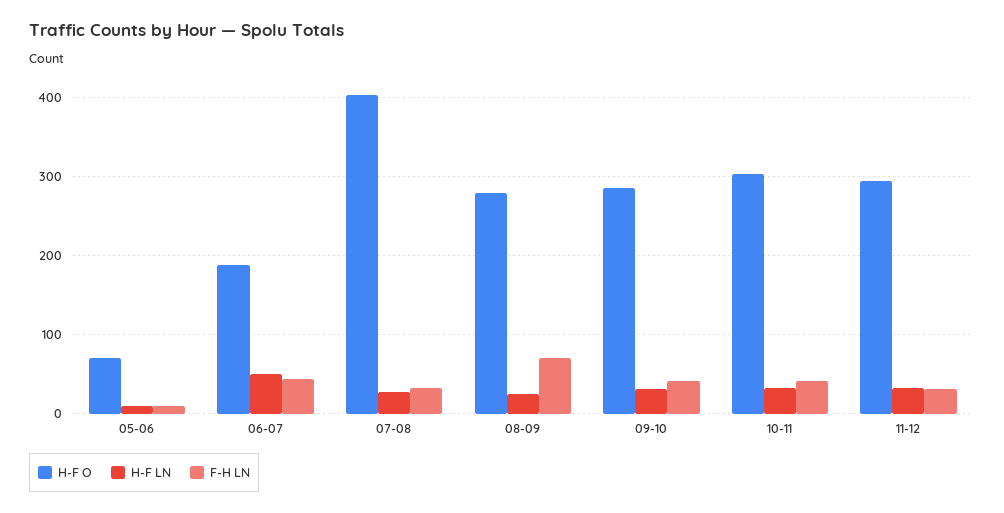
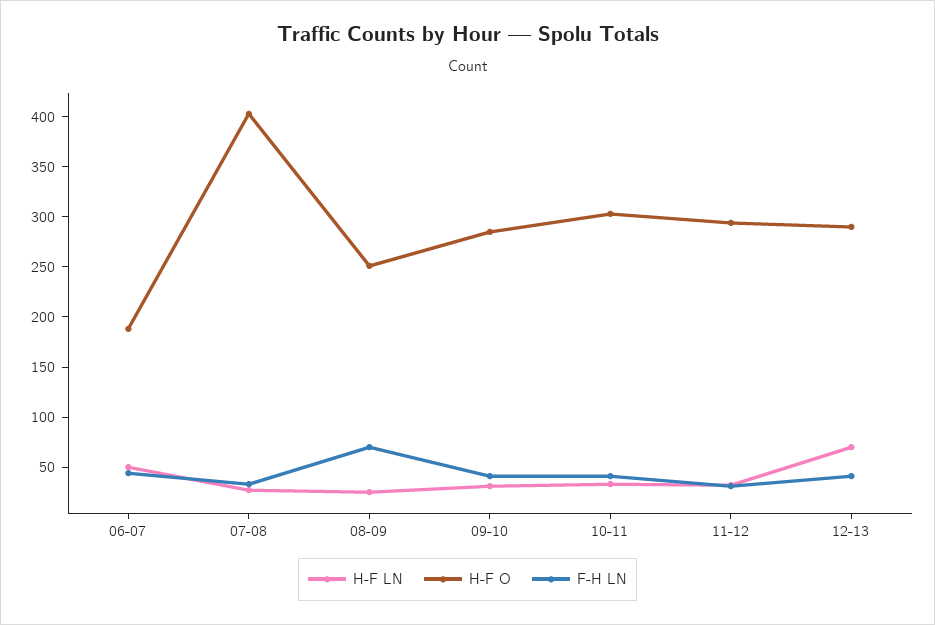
H-F O, 05-06: 70 -> none
H-F LN, 05-06: 10 -> none
F-H LN, 05-06: 10 -> none
H-F O, 08-09: 280 -> 250
H-F LN, 12-13: none -> 70
H-F O, 12-13: none -> 290
F-H LN, 12-13: none -> 40

